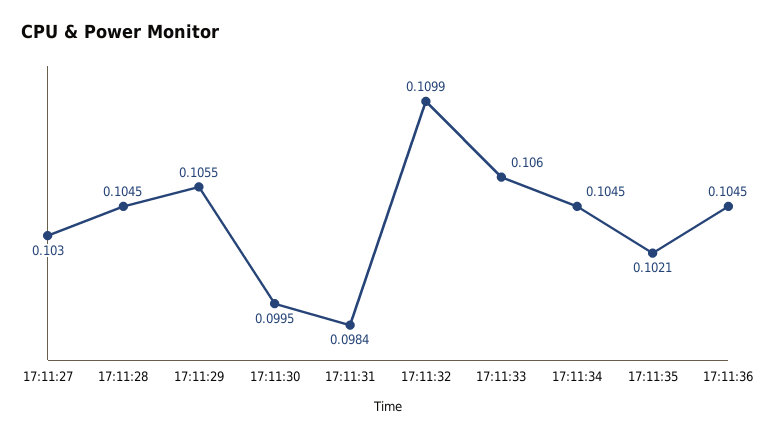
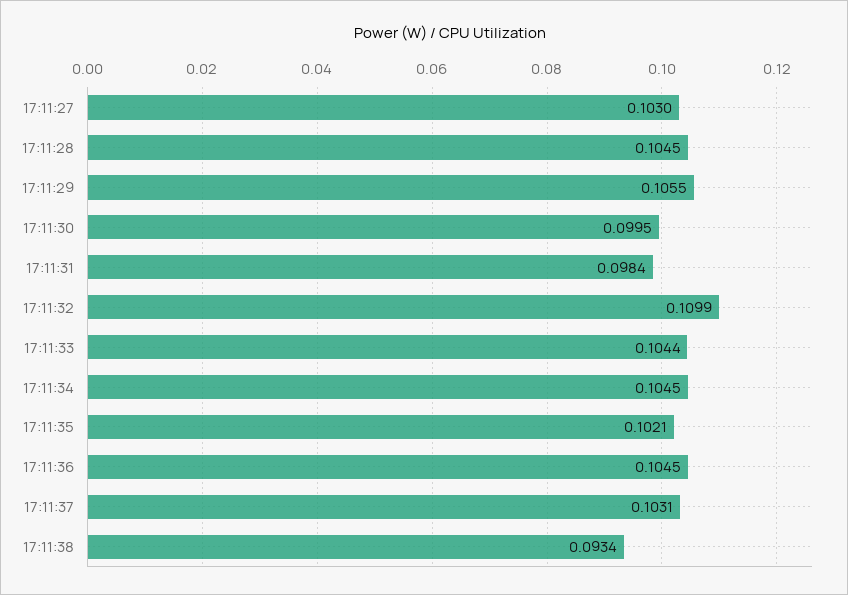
17:11:33: 0.106 -> 0.1044
17:11:37: none -> 0.1031
17:11:38: none -> 0.0934

